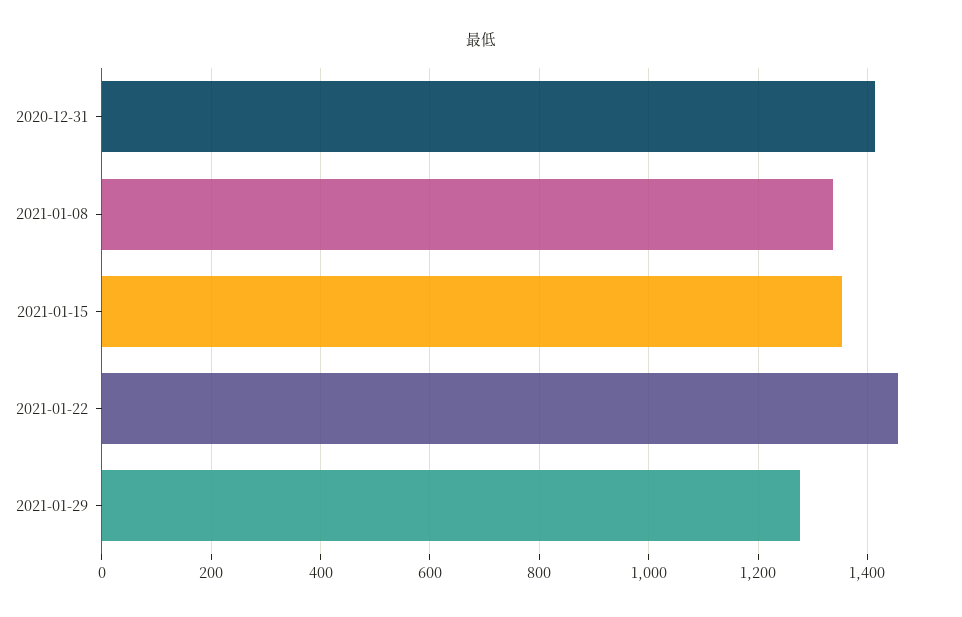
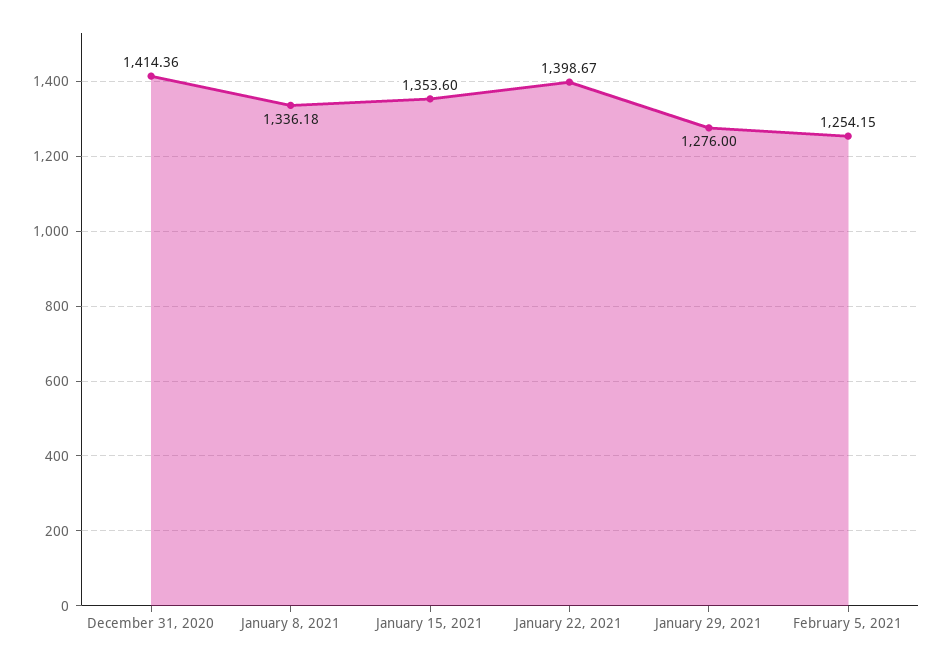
2021-01-22: 1460 -> 1398.67
February 5, 2021: none -> 1254.15

